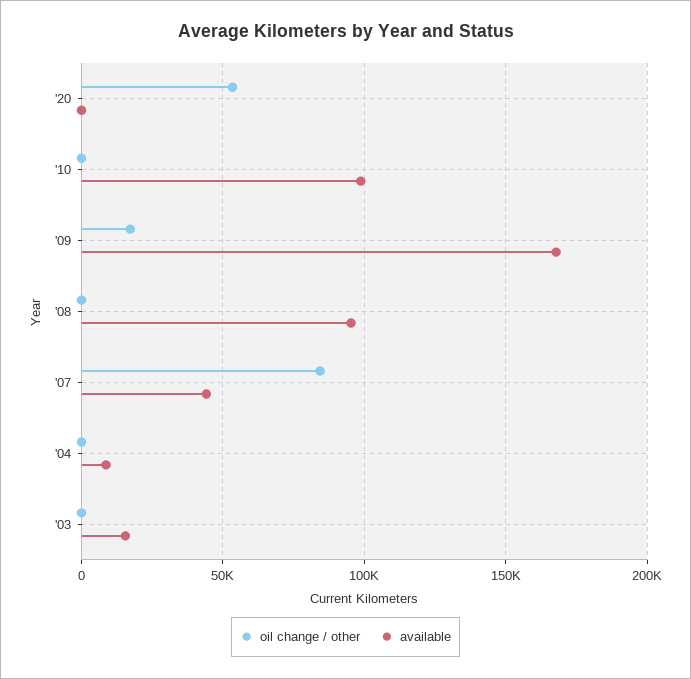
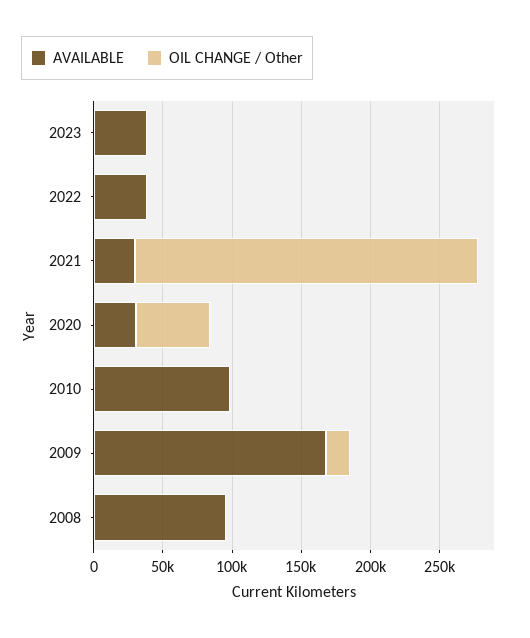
available, '20: 0 -> 30000
oil change / other, '07: 85000 -> none
available, '07: 45000 -> none
oil change / other, '04: 0 -> none
available, '04: 10000 -> none
oil change / other, '03: 0 -> none
available, '03: 15000 -> none
available, 2023: none -> 40000
oil change / other, 2023: none -> 0
available, 2022: none -> 40000
oil change / other, 2022: none -> 0
available, 2021: none -> 30000
oil change / other, 2021: none -> 250000

